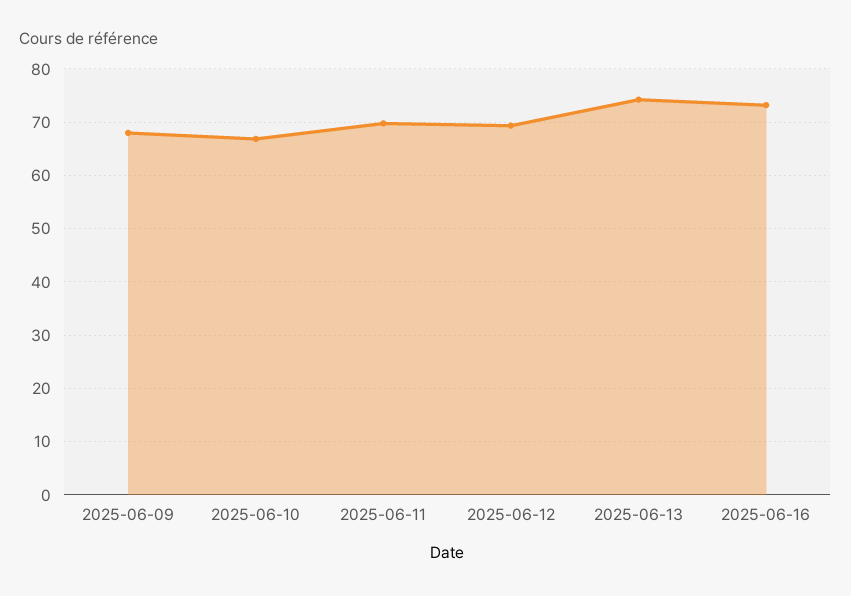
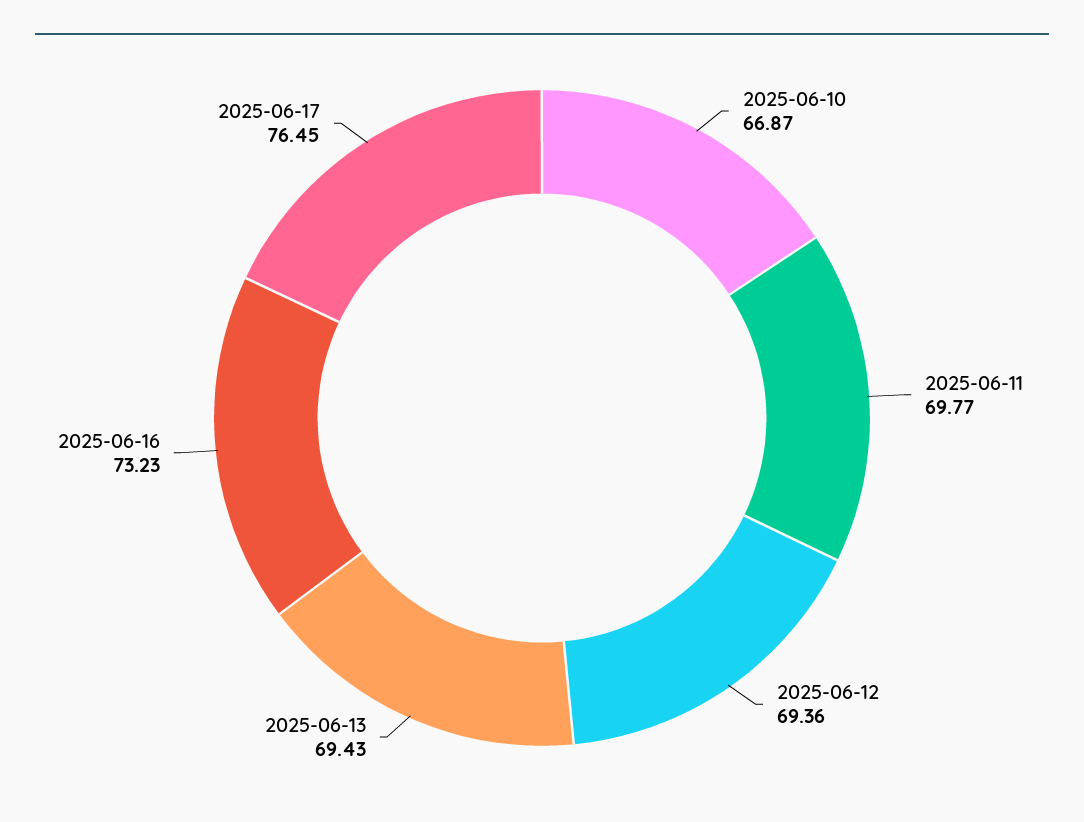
2025-06-09: 68 -> none
2025-06-13: 74 -> 69.43
2025-06-17: none -> 76.45

